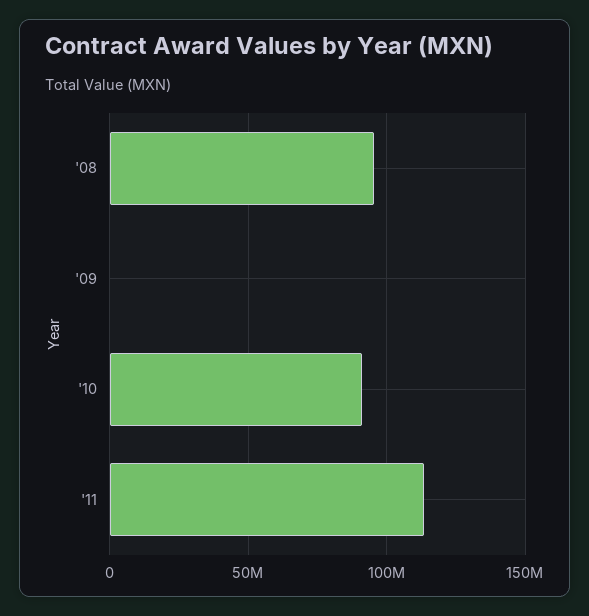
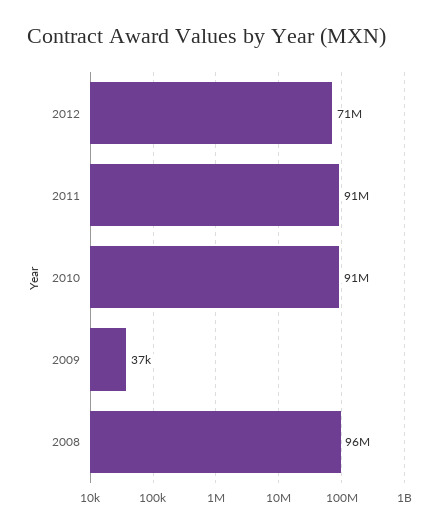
'11: 115000000 -> 91000000
2012: none -> 71000000

